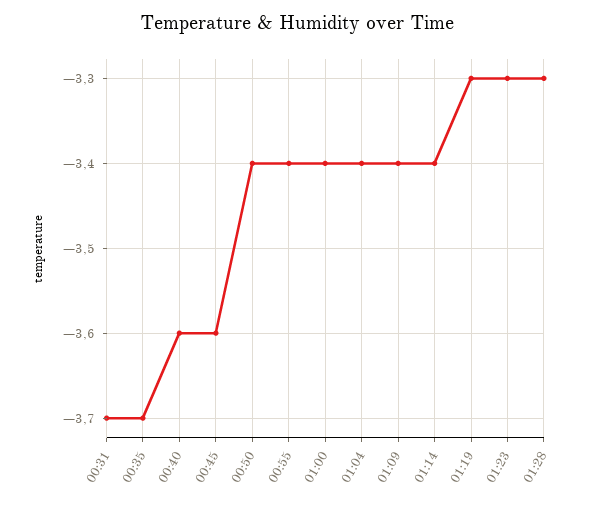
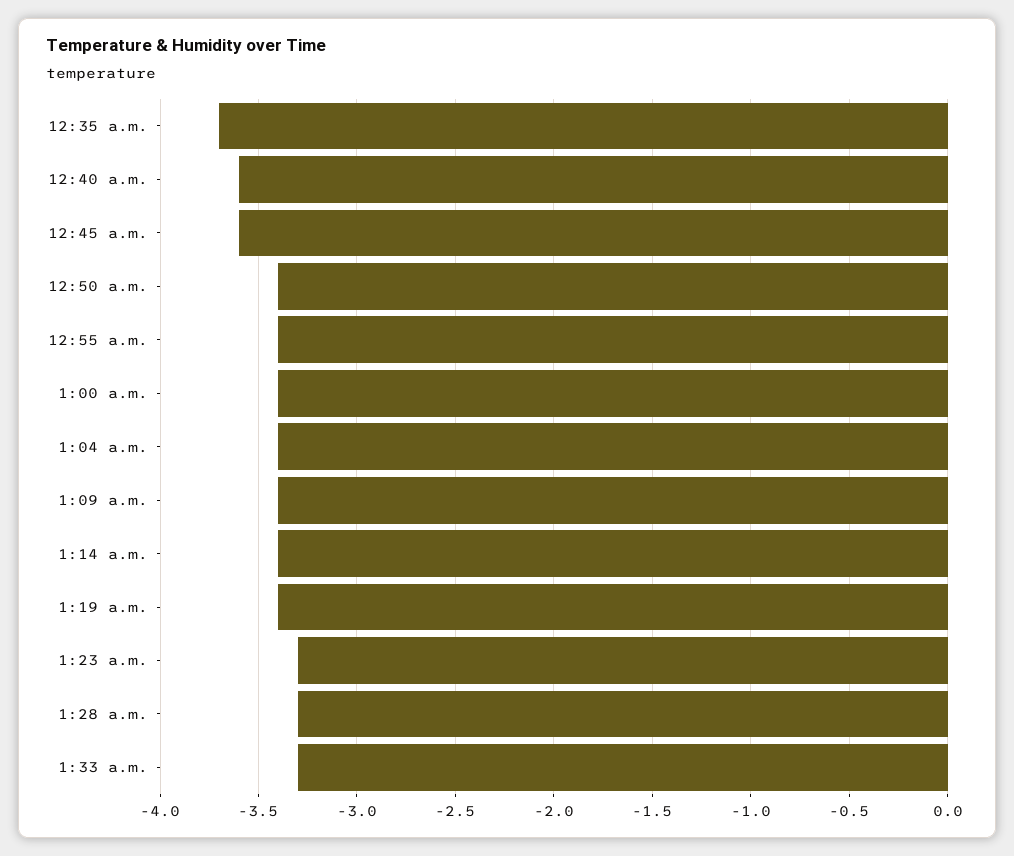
00:31: -3.7 -> none
01:19: -3.3 -> -3.4
1:33 a.m.: none -> -3.3

